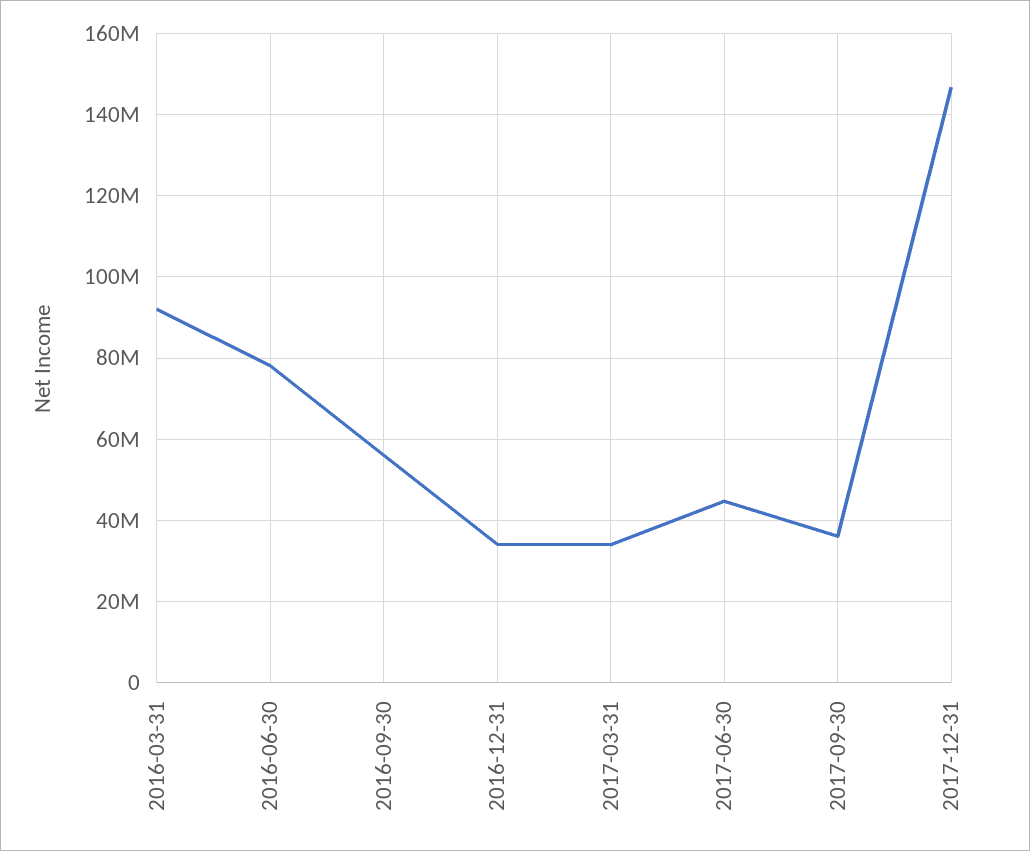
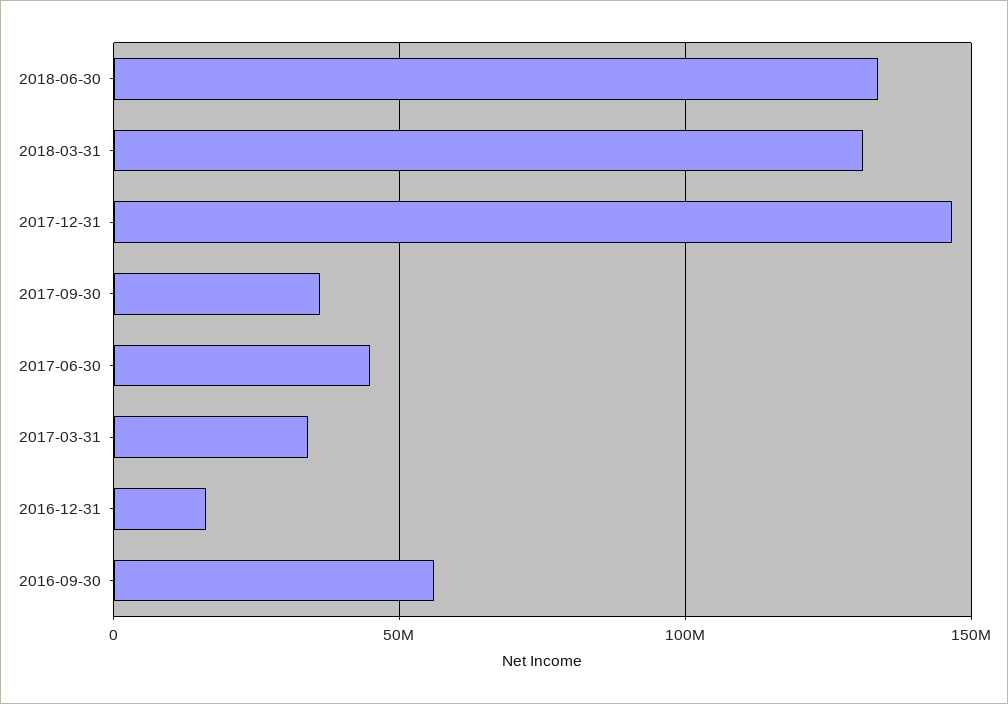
2016-03-31: 92000000 -> none
2016-06-30: 78000000 -> none
2016-12-31: 34000000 -> 15000000
2018-06-30: none -> 135000000
2018-03-31: none -> 130000000

